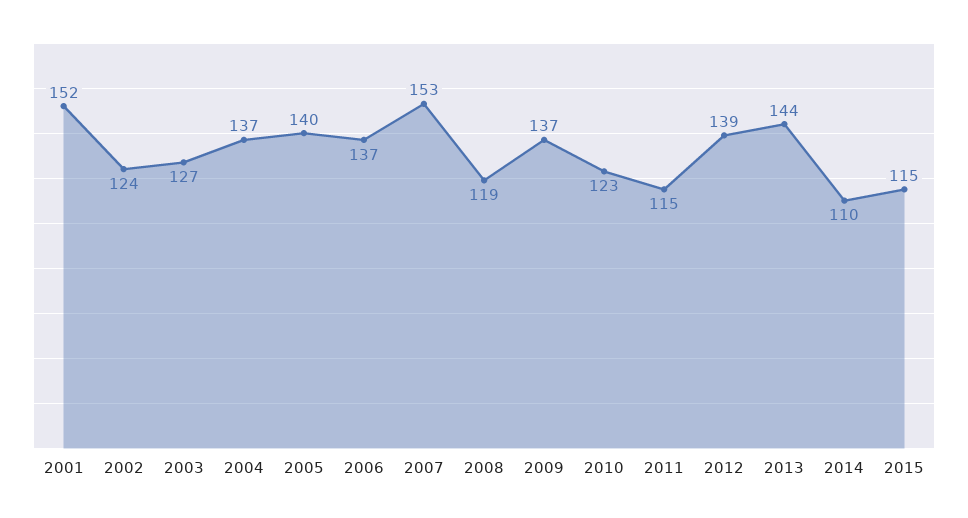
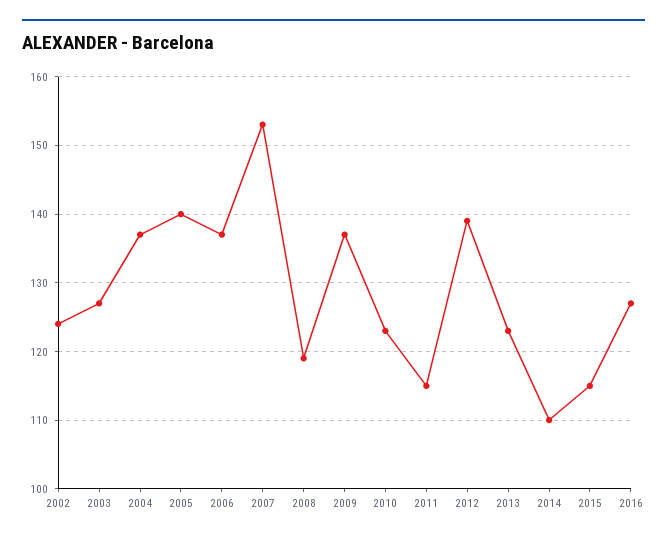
2001: 152 -> none
2013: 144 -> 123
2016: none -> 127

